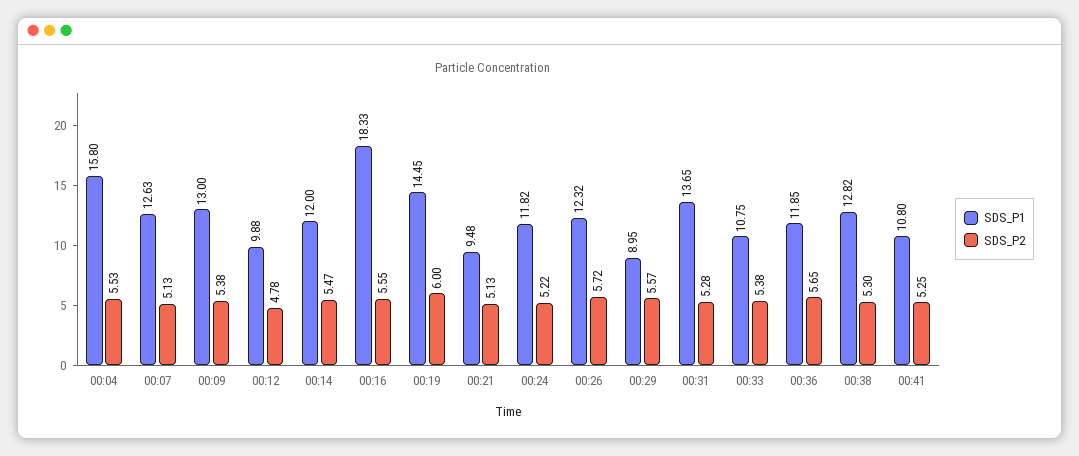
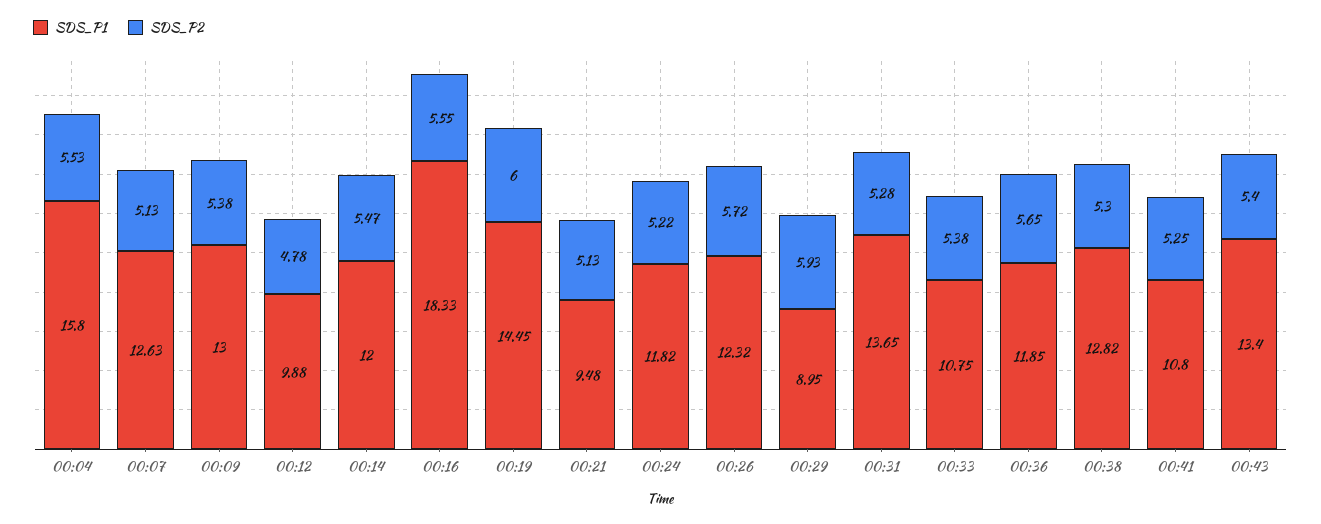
SDS_P2, 00:29: 5.57 -> 5.93
SDS_P1, 00:43: none -> 13.4
SDS_P2, 00:43: none -> 5.4

